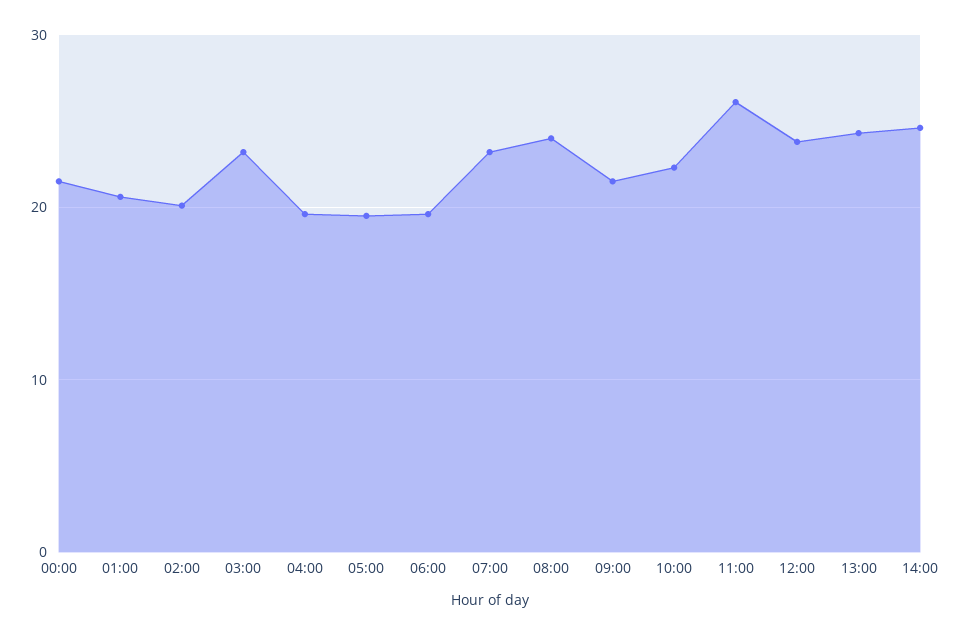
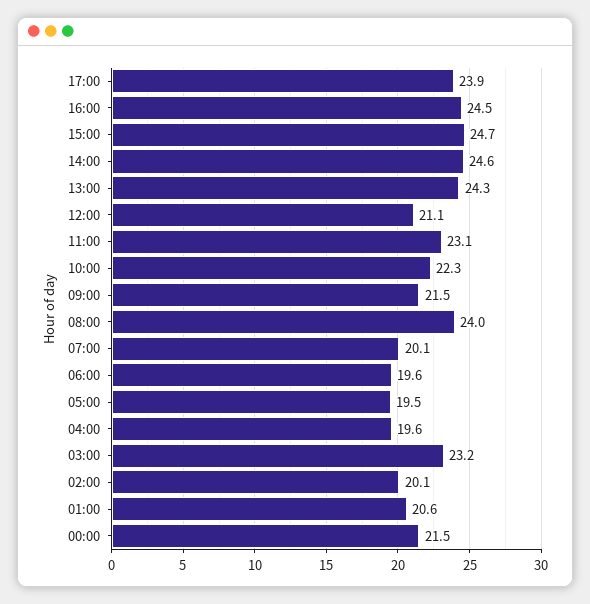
07:00: 23 -> 20.1
11:00: 26 -> 23.1
12:00: 24 -> 21.1
17:00: none -> 23.9
16:00: none -> 24.5
15:00: none -> 24.7

